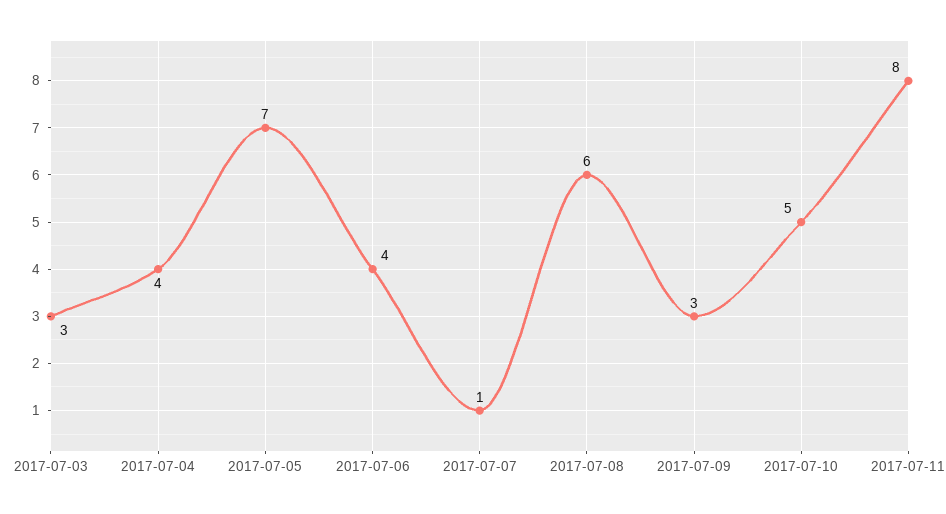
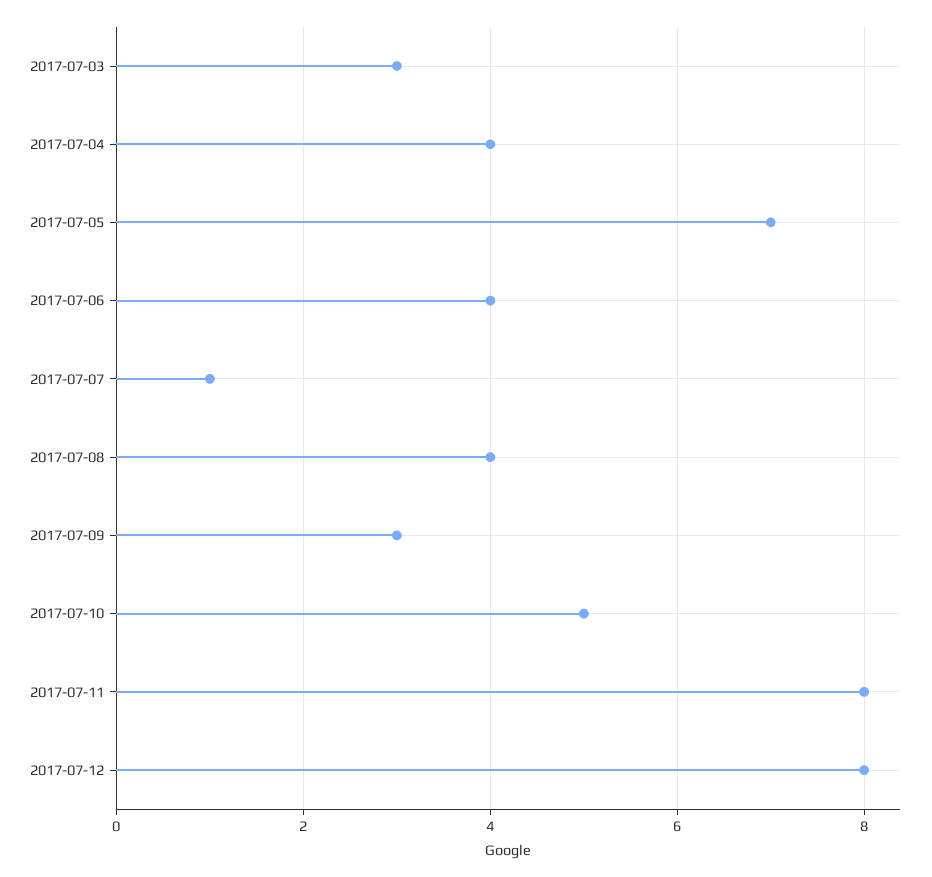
2017-07-08: 6 -> 4
2017-07-12: none -> 8

